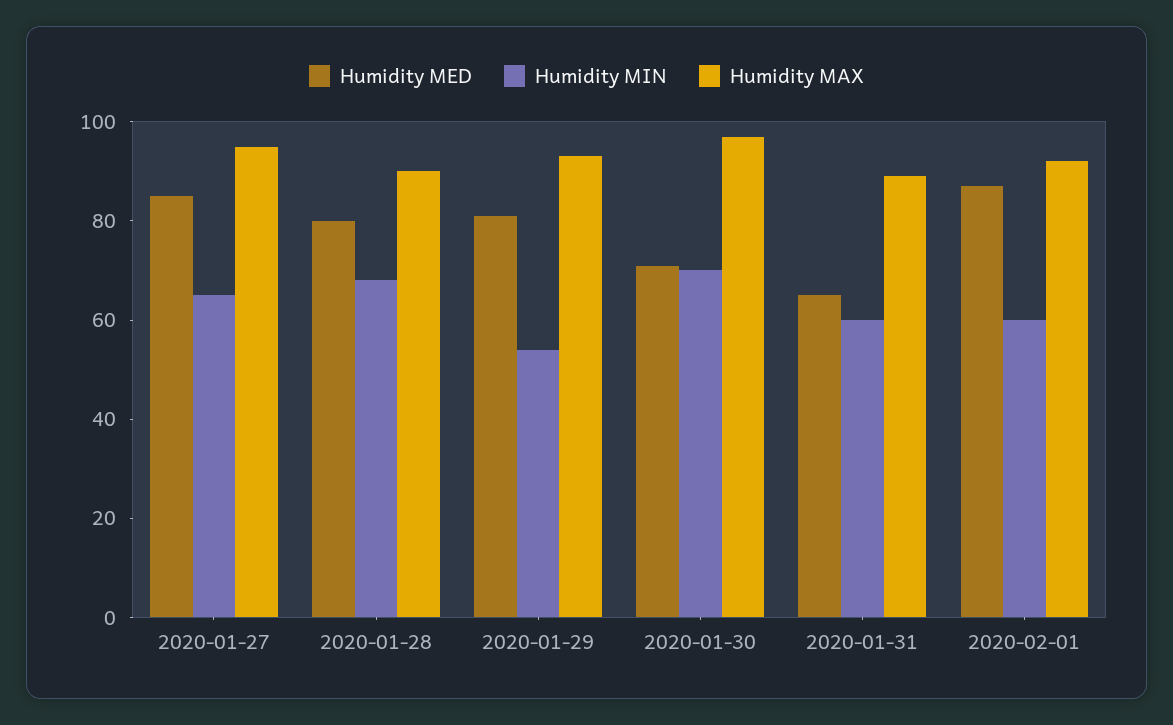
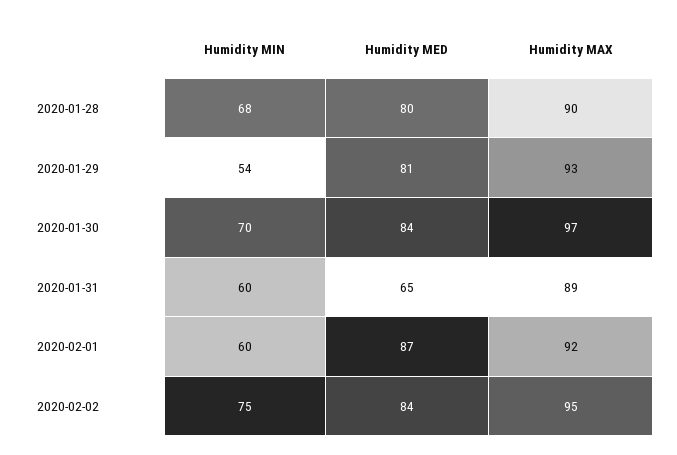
Humidity MED, 2020-01-27: 85 -> none
Humidity MIN, 2020-01-27: 65 -> none
Humidity MAX, 2020-01-27: 95 -> none
Humidity MED, 2020-01-30: 70 -> 84
Humidity MIN, 2020-02-02: none -> 75
Humidity MED, 2020-02-02: none -> 84
Humidity MAX, 2020-02-02: none -> 95

